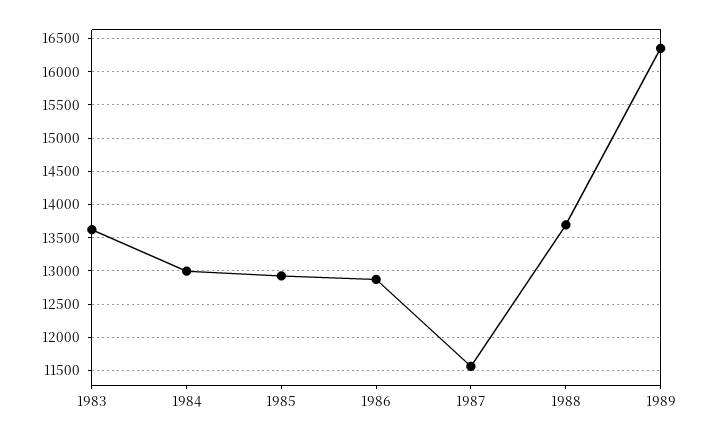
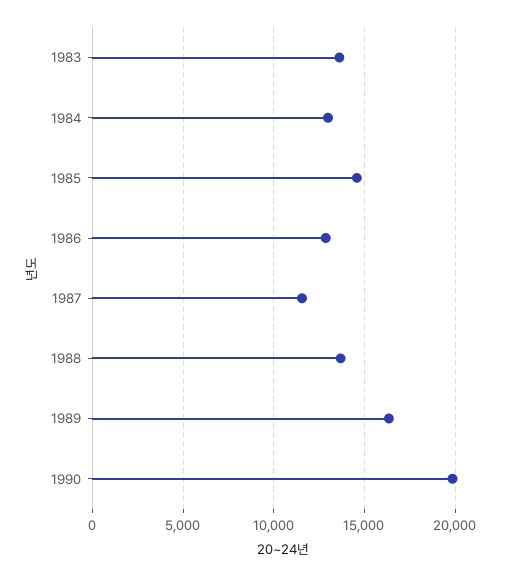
1985: 12900 -> 14500
1990: none -> 20000

